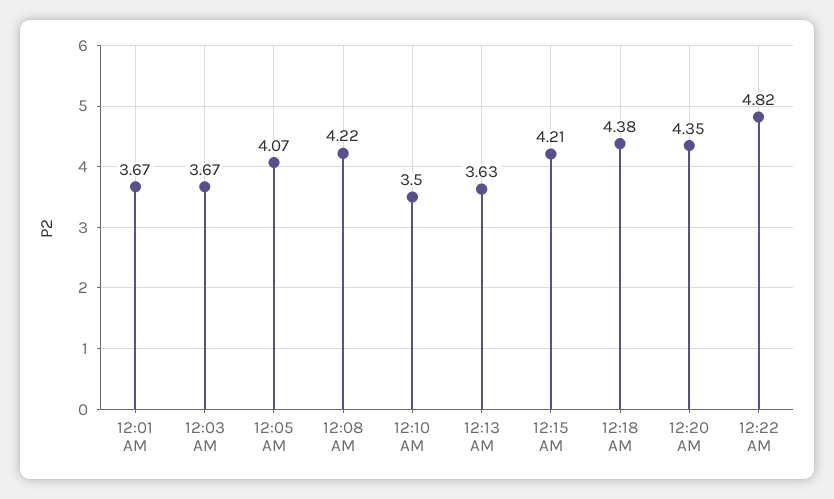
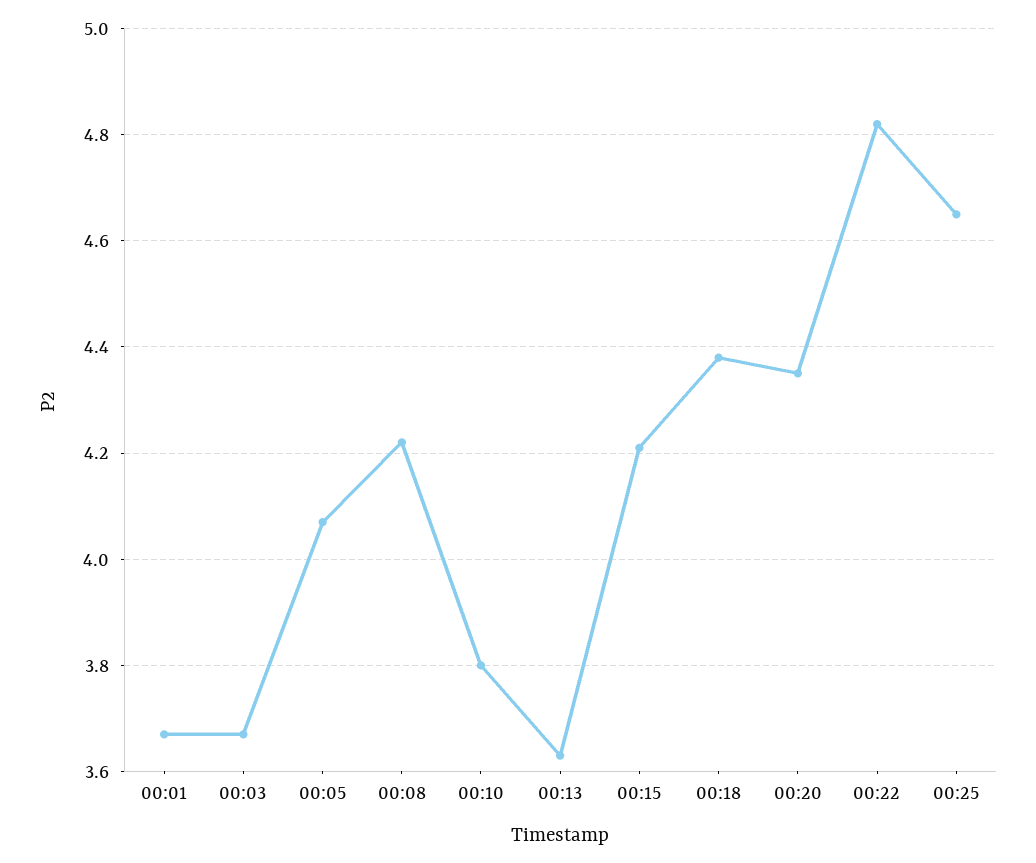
12:10 AM: 3.5 -> 3.8
00:25: none -> 4.65

